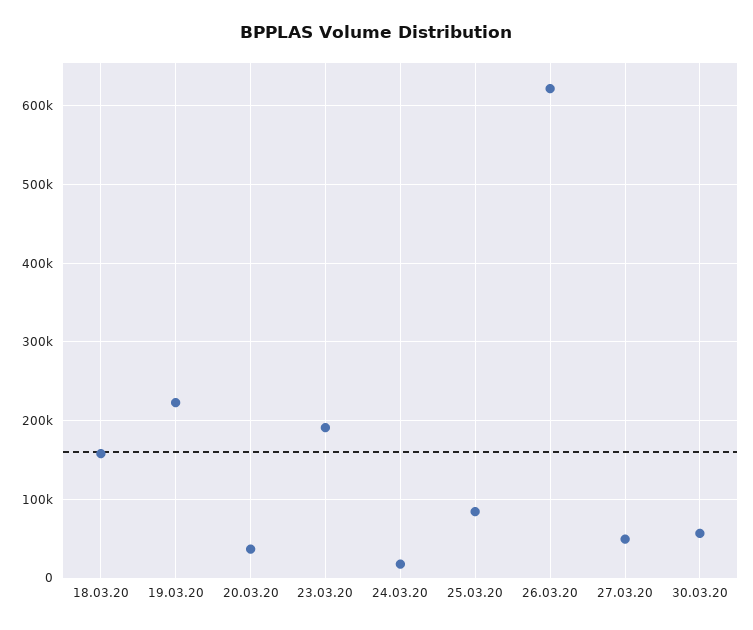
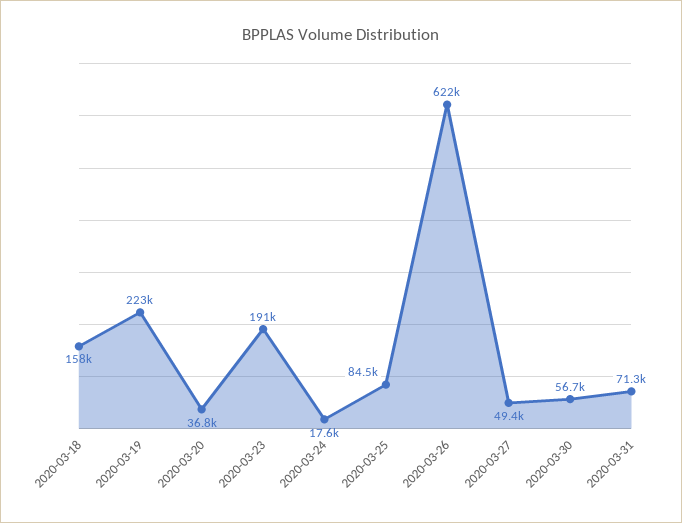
2020-03-31: none -> 71300

